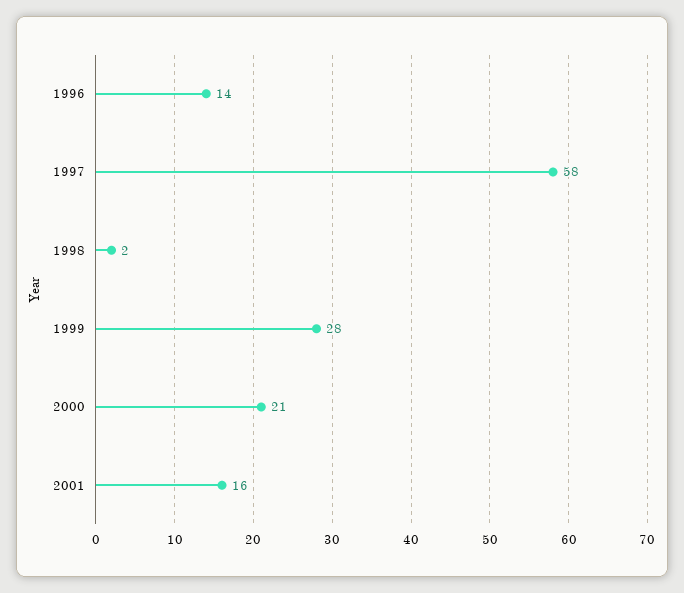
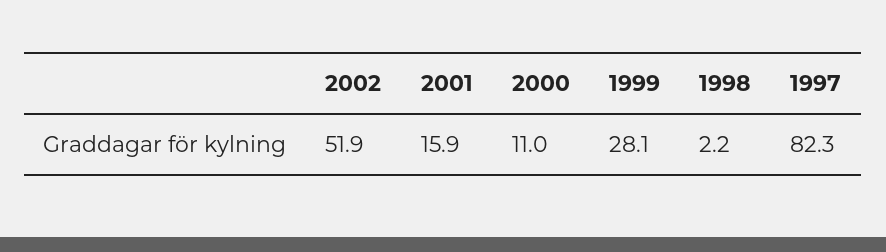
1996: 14 -> none
1997: 58 -> 82.3
2000: 21 -> 11
2002: none -> 51.9

